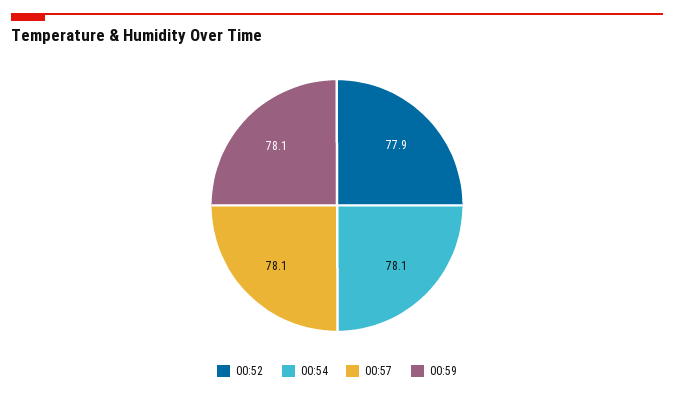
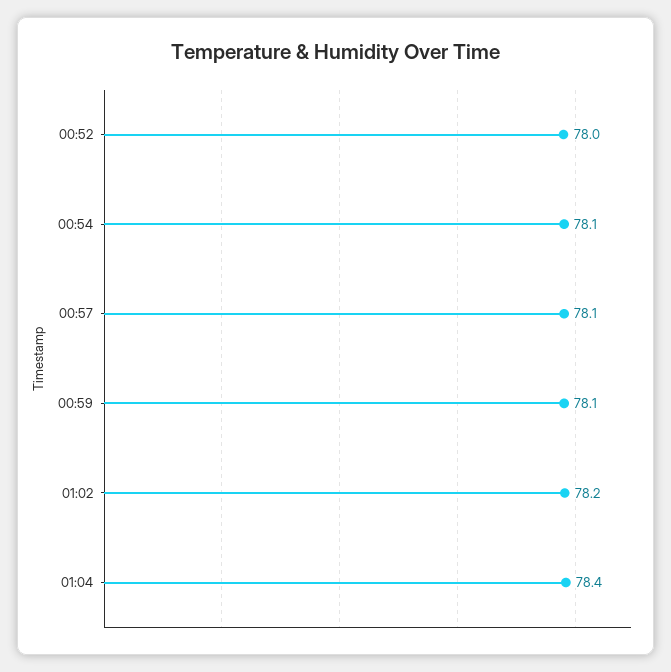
00:52: 77.9 -> 78
01:02: none -> 78.2
01:04: none -> 78.4

